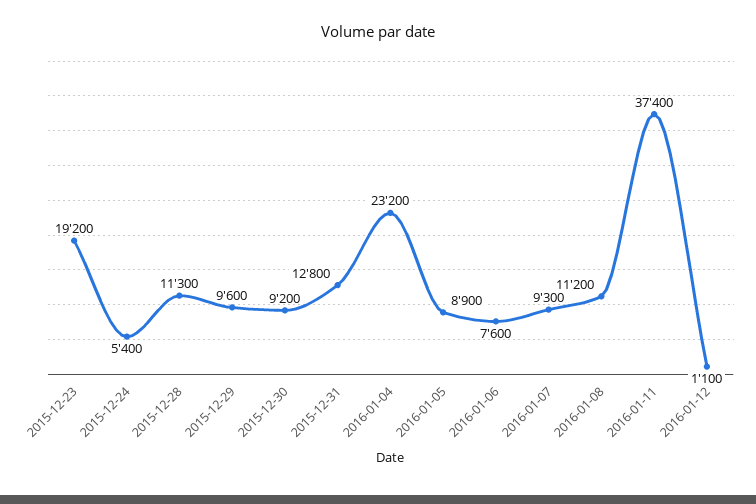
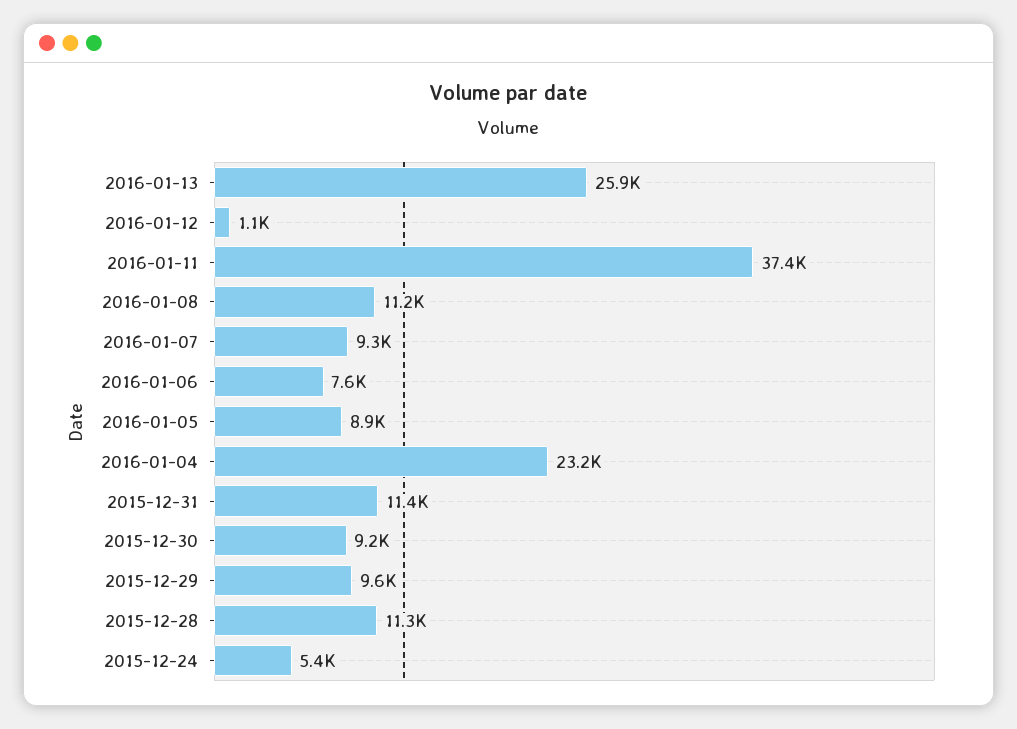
2015-12-23: 19200 -> none
2015-12-31: 12800 -> 11400
2016-01-13: none -> 25900

